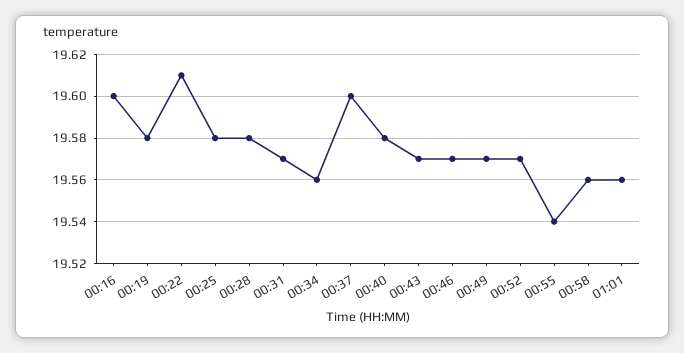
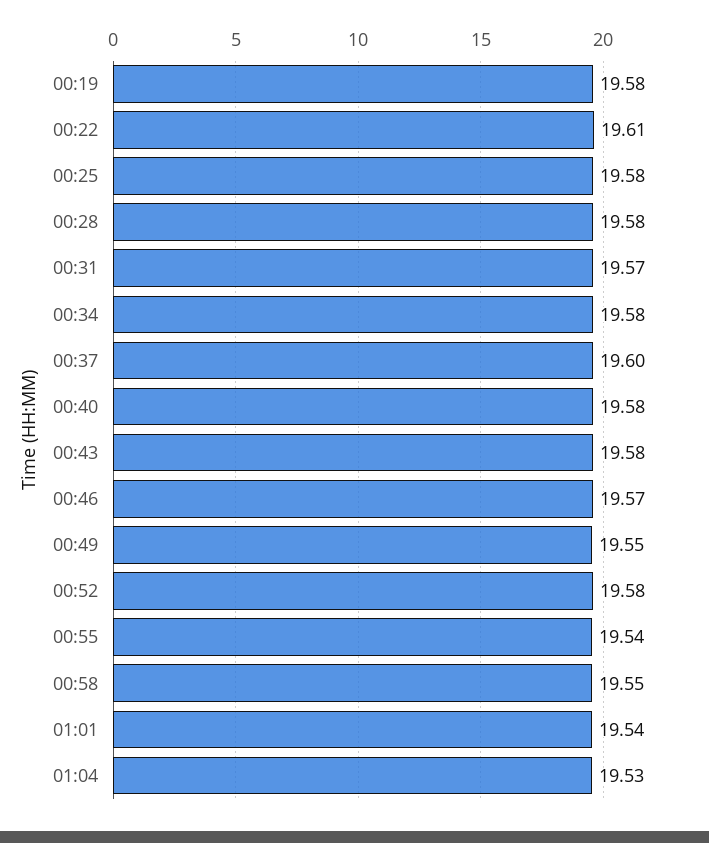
00:16: 19.6 -> none
00:34: 19.56 -> 19.58
00:43: 19.57 -> 19.58
00:49: 19.57 -> 19.55
00:52: 19.57 -> 19.58
00:58: 19.56 -> 19.55
01:01: 19.56 -> 19.54
01:04: none -> 19.53

